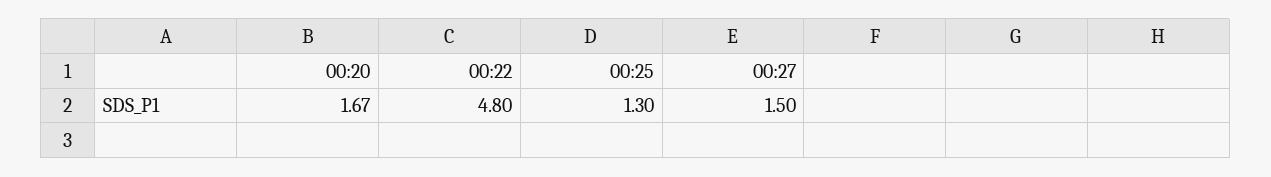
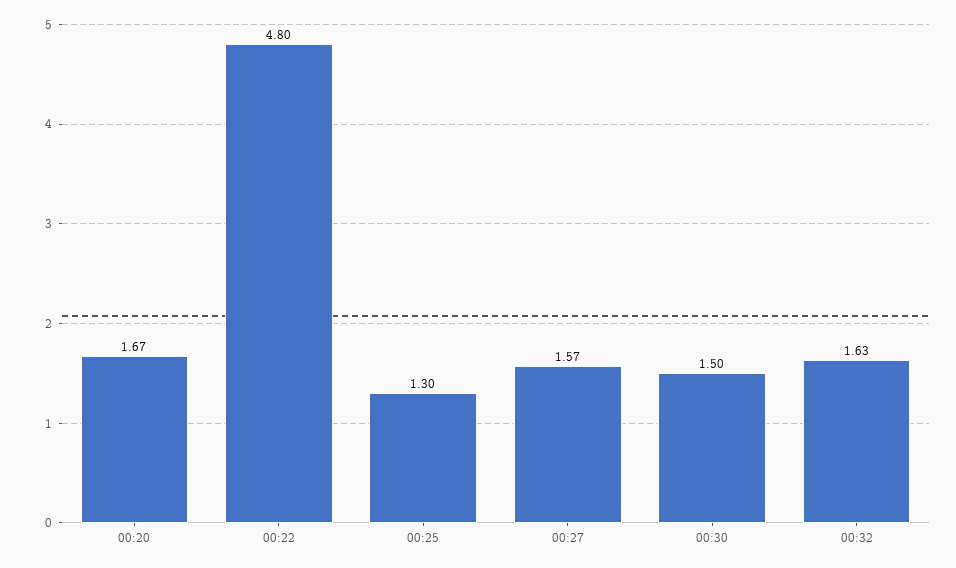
00:27: 1.5 -> 1.57
00:30: none -> 1.5
00:32: none -> 1.63

